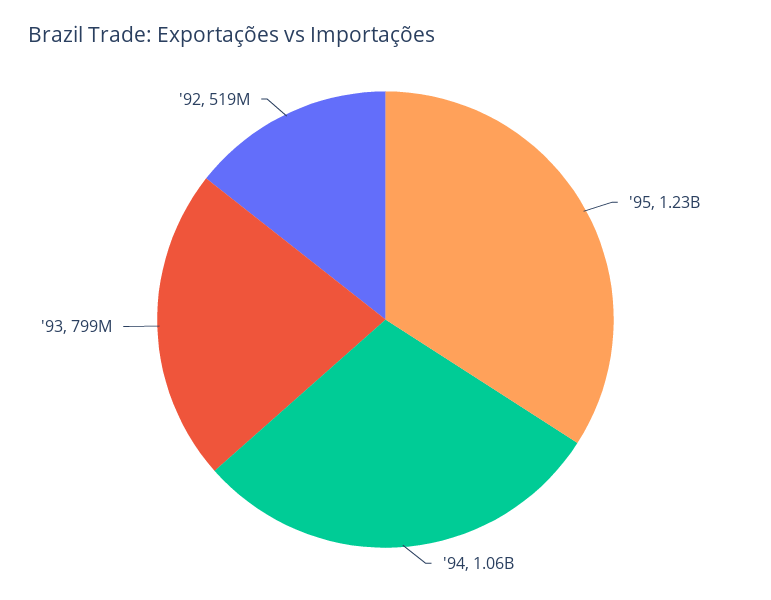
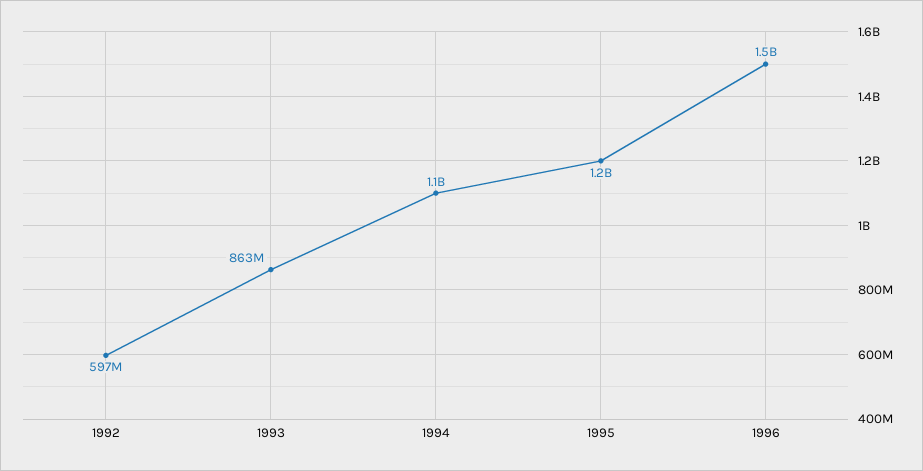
'93: 799000000 -> 863000000
'92: 519000000 -> 597000000
1996: none -> 1500000000

